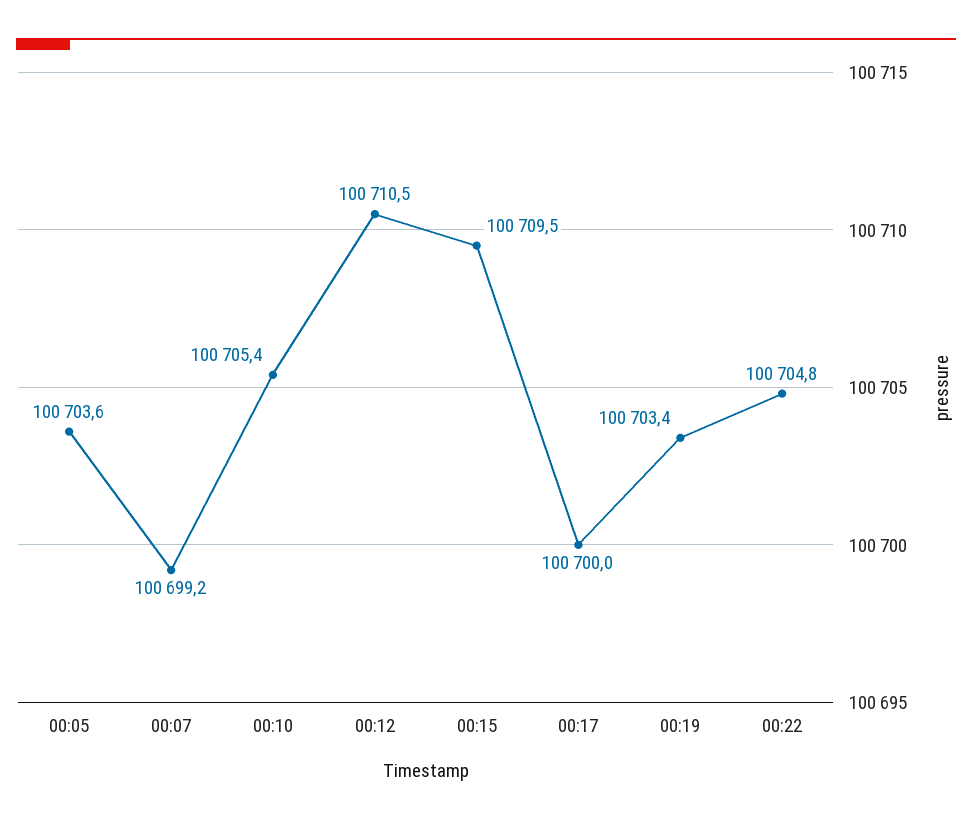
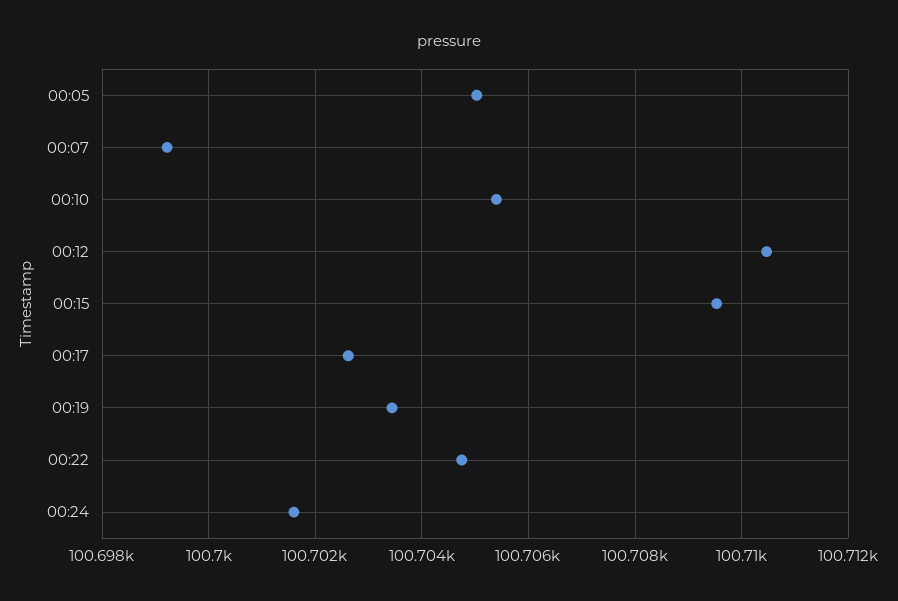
00:05: 100703.6 -> 100705
00:17: 100700 -> 100702.6
00:24: none -> 100701.6

